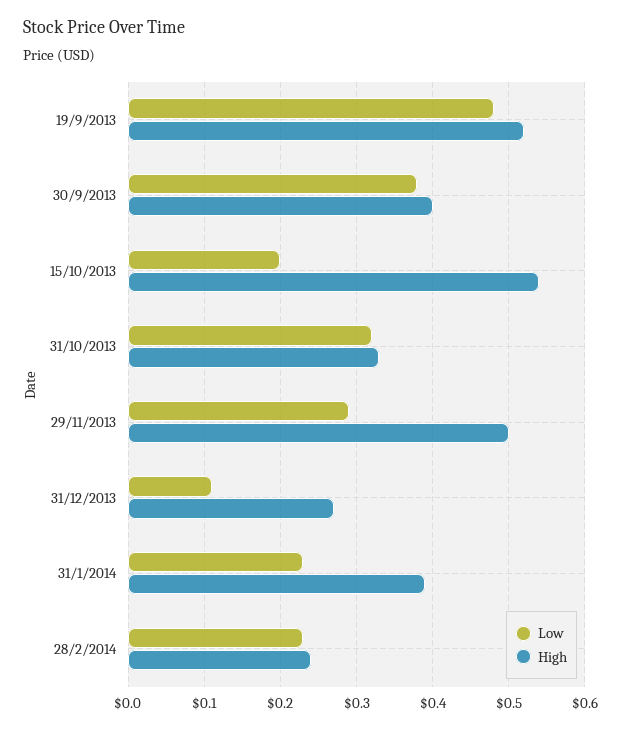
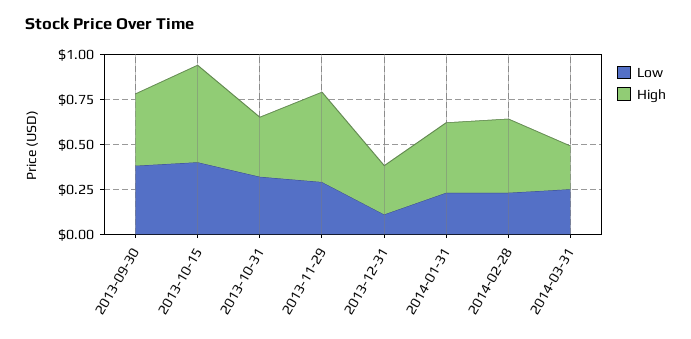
Low, 19/9/2013: 0.48 -> none
High, 19/9/2013: 0.52 -> none
Low, 15/10/2013: 0.2 -> 0.4
High, 28/2/2014: 0.24 -> 0.4
Low, 2014-03-31: none -> 0.25
High, 2014-03-31: none -> 0.25

